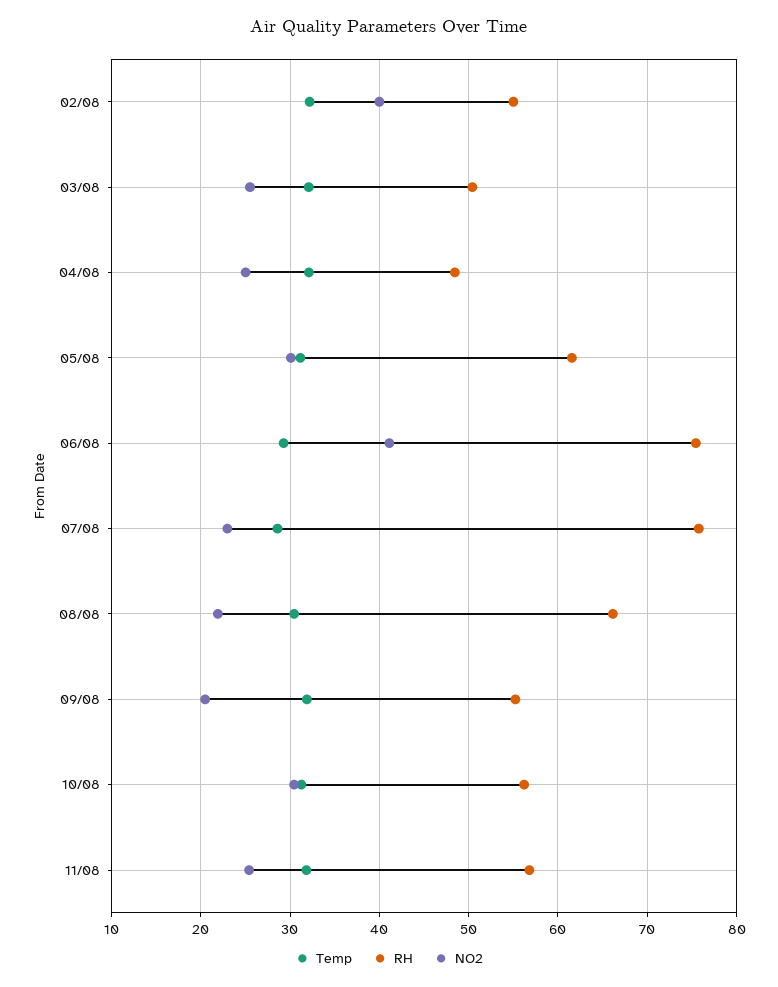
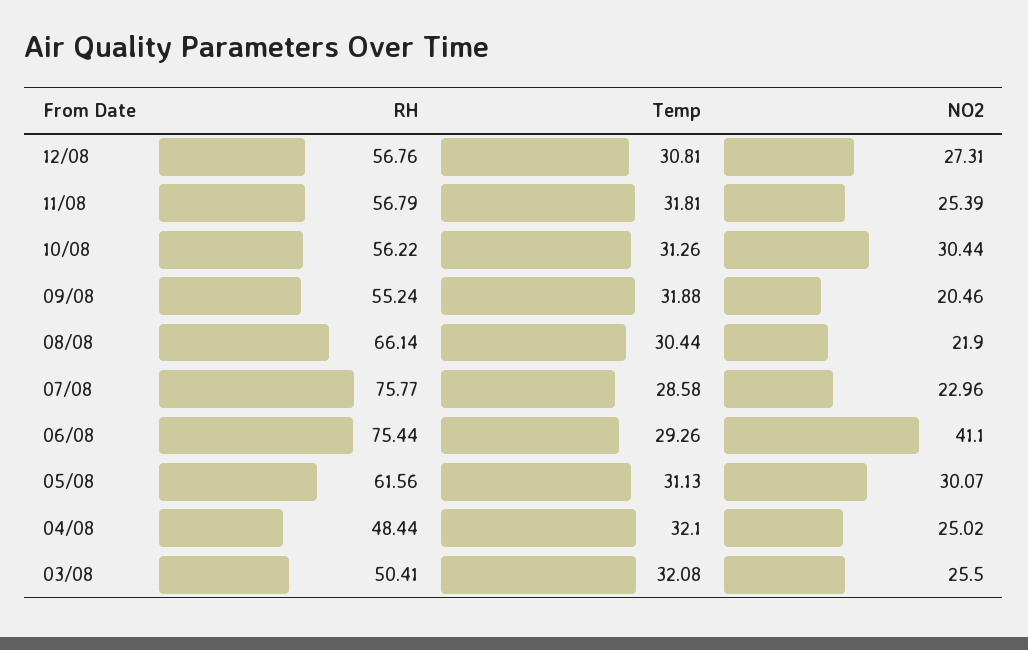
Temp, 02/08: 32 -> none
RH, 02/08: 55 -> none
NO2, 02/08: 40 -> none
RH, 12/08: none -> 56.76
Temp, 12/08: none -> 30.81
NO2, 12/08: none -> 27.31

